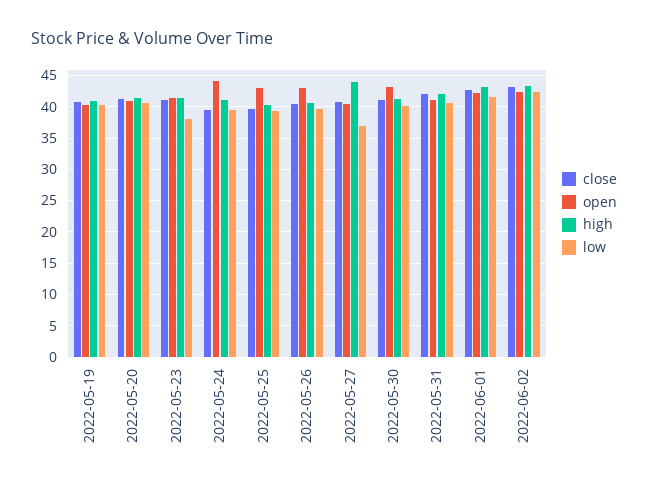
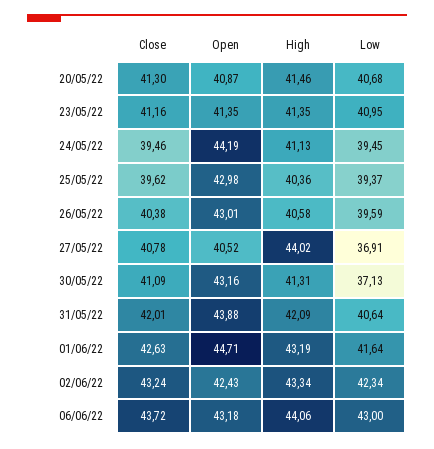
close, 2022-05-19: 41 -> none
open, 2022-05-19: 40 -> none
high, 2022-05-19: 41 -> none
low, 2022-05-19: 40 -> none
low, 2022-05-23: 38 -> 40.95
low, 2022-05-30: 40 -> 37.13
open, 2022-05-31: 41 -> 43.88
open, 2022-06-01: 42 -> 44.71
close, 06/06/22: none -> 43.72
open, 06/06/22: none -> 43.18
high, 06/06/22: none -> 44.06
low, 06/06/22: none -> 43

